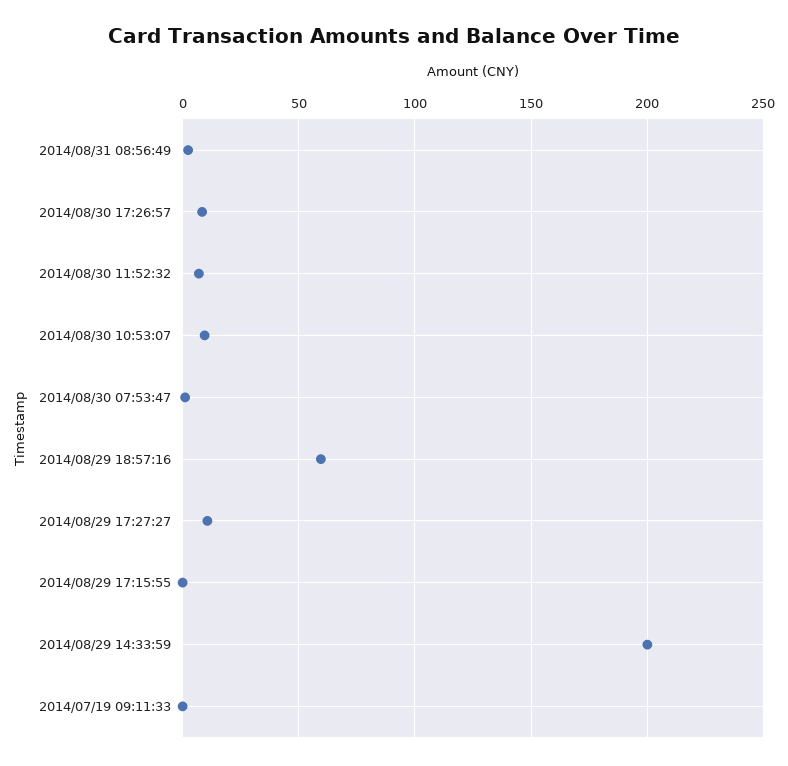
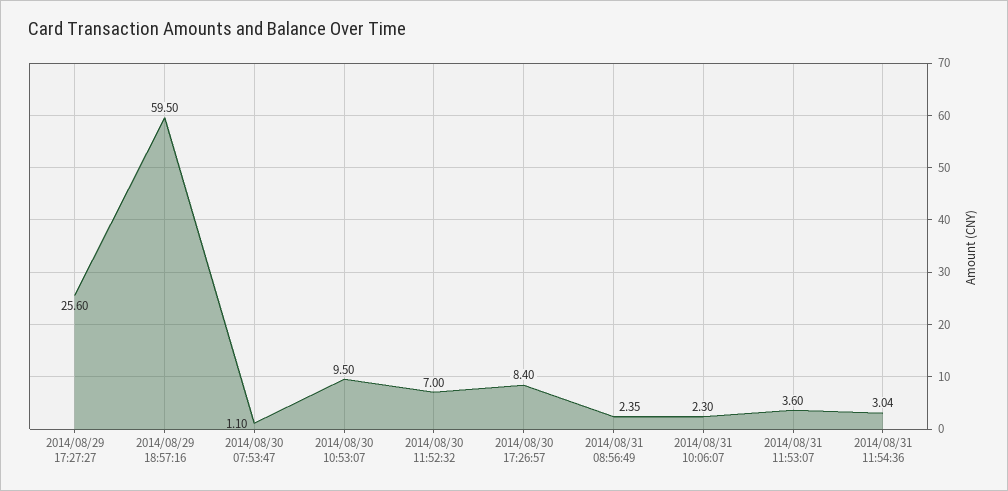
2014/08/29 17:27:27: 10 -> 25.6
2014/08/29 17:15:55: 0 -> none
2014/08/29 14:33:59: 200 -> none
2014/07/19 09:11:33: 0 -> none
2014/08/31 10:06:07: none -> 2.3
2014/08/31 11:53:07: none -> 3.6
2014/08/31 11:54:36: none -> 3.04

